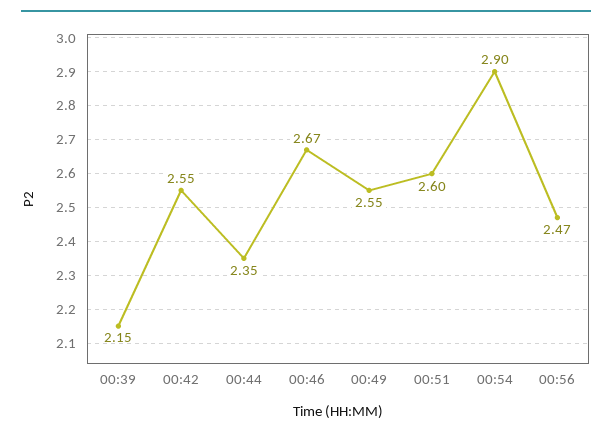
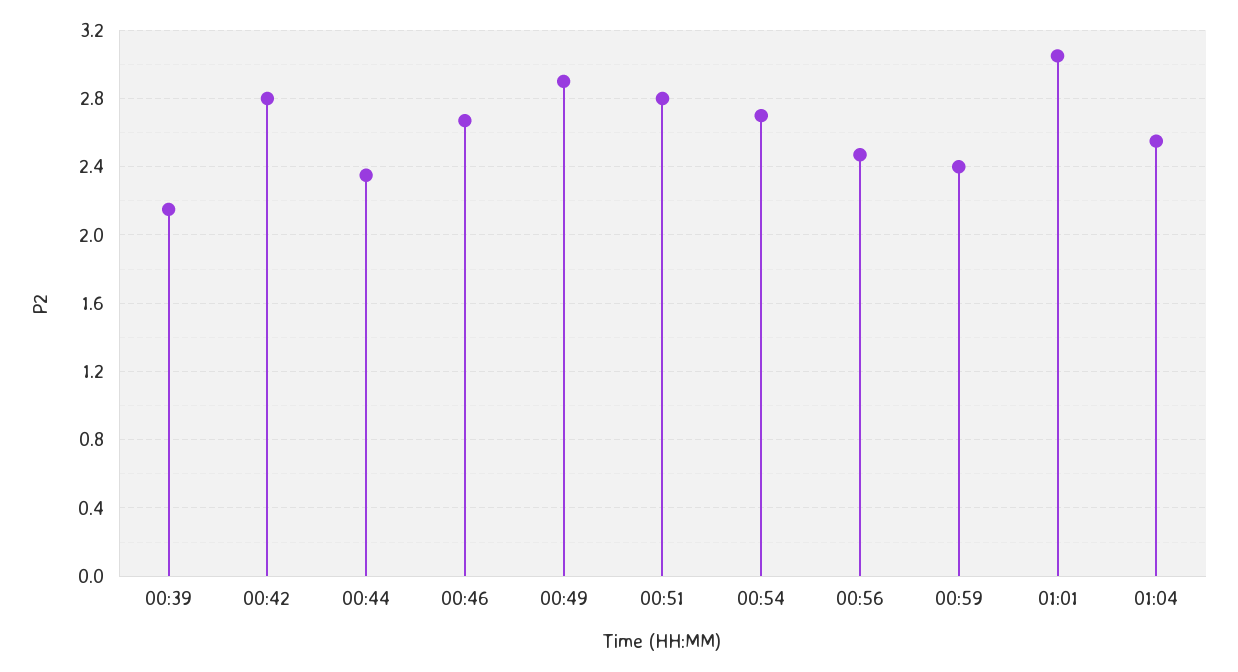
00:42: 2.55 -> 2.8
00:49: 2.55 -> 2.9
00:51: 2.6 -> 2.8
00:54: 2.9 -> 2.7
00:59: none -> 2.4
01:01: none -> 3.05
01:04: none -> 2.55

